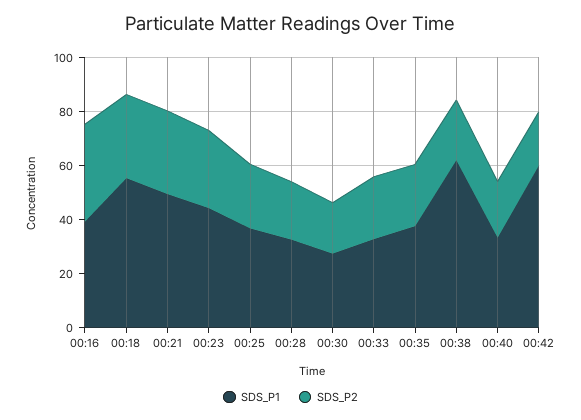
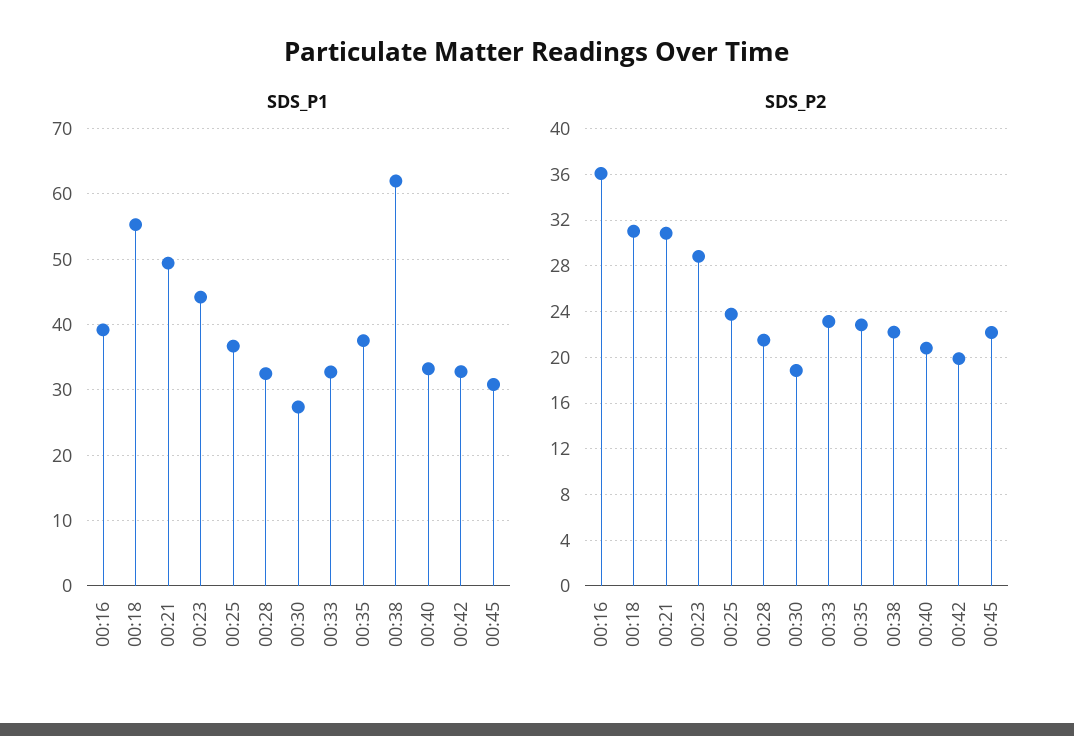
SDS_P1, 00:42: 60 -> 33
SDS_P1, 00:45: none -> 31
SDS_P2, 00:45: none -> 22

